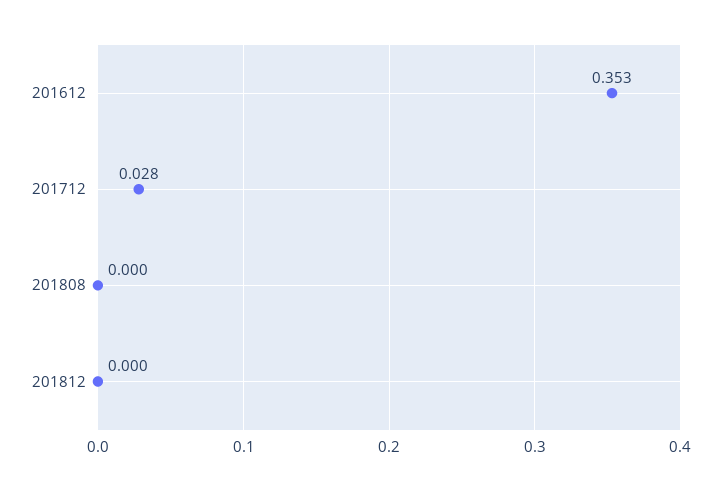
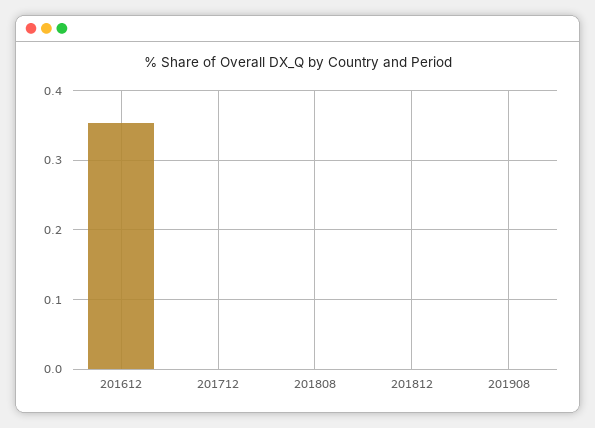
201712: 0.028 -> 0
201908: none -> 0

